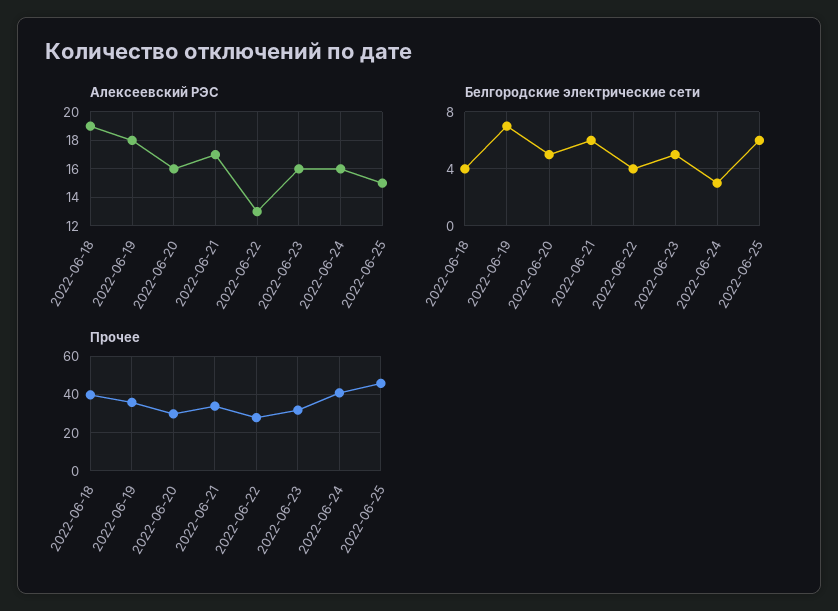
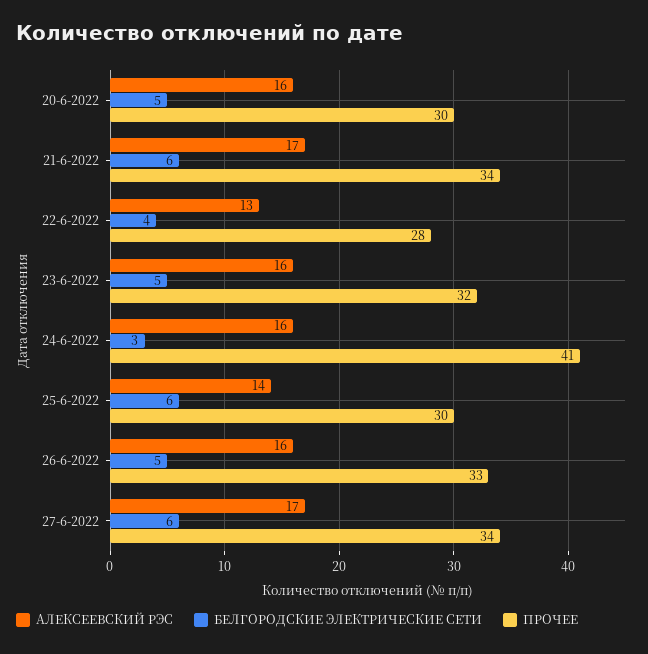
Алексеевский РЭС, 2022-06-18: 19 -> none
Алексеевский РЭС, 2022-06-19: 18 -> none
Алексеевский РЭС, 2022-06-25: 15 -> 14
Белгородские электрические сети, 2022-06-18: 4 -> none
Белгородские электрические сети, 2022-06-19: 7 -> none
Прочее, 2022-06-18: 40 -> none
Прочее, 2022-06-19: 35 -> none
Прочее, 2022-06-25: 45 -> 30
Алексеевский РЭС, 26-6-2022: none -> 16
Белгородские электрические сети, 26-6-2022: none -> 5
Прочее, 26-6-2022: none -> 33
Алексеевский РЭС, 27-6-2022: none -> 17
Белгородские электрические сети, 27-6-2022: none -> 6
Прочее, 27-6-2022: none -> 34

